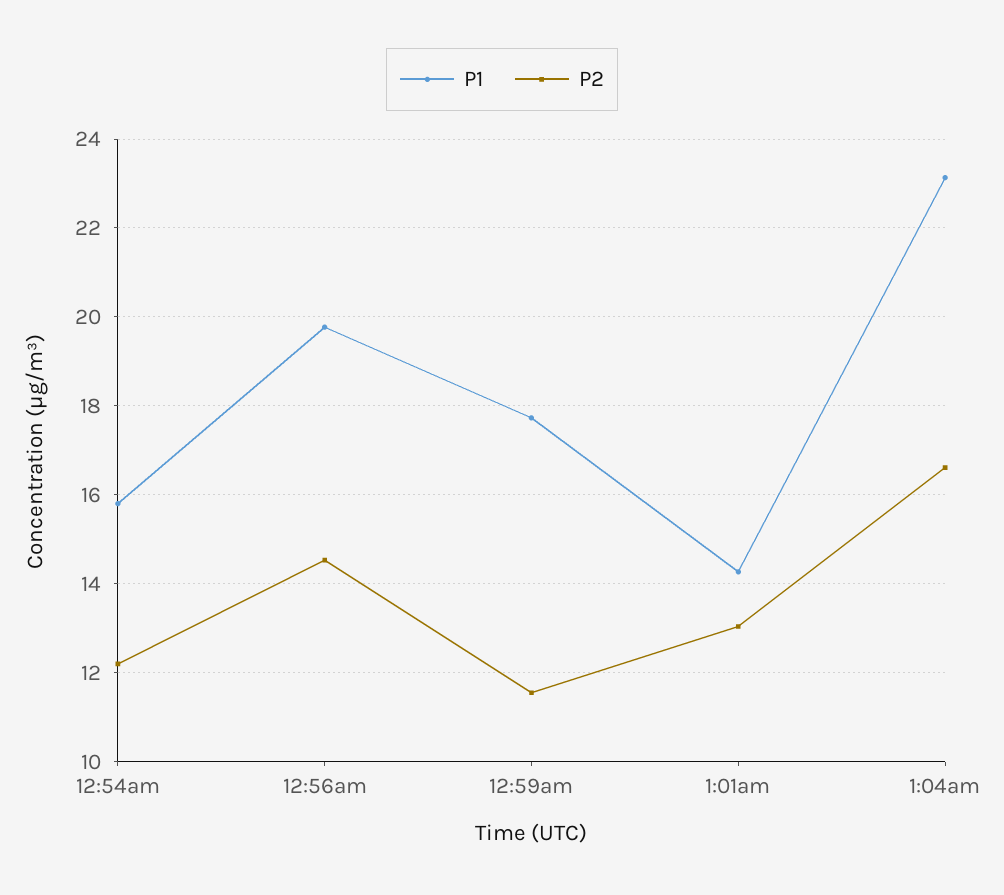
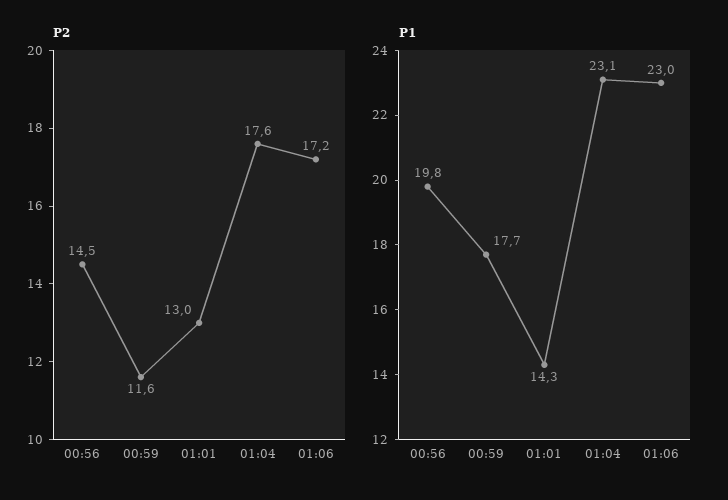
P1, 12:54am: 15.8 -> none
P2, 12:54am: 12.2 -> none
P2, 1:04am: 16.6 -> 17.6
P2, 01:06: none -> 17.2
P1, 01:06: none -> 23

